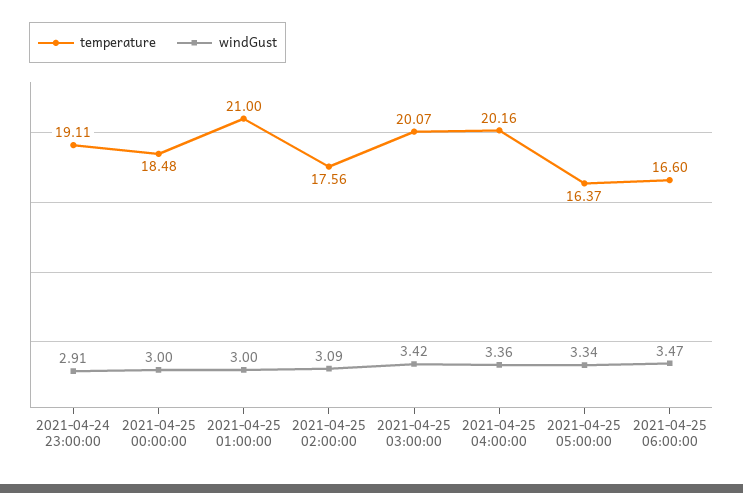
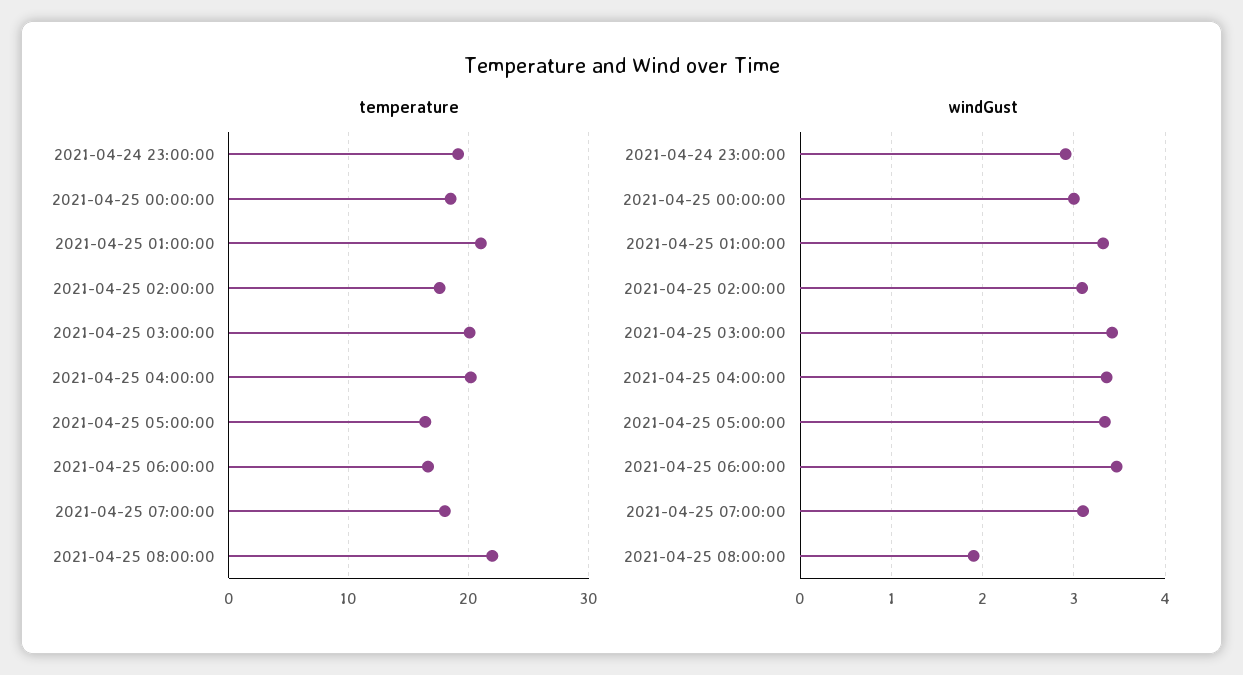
windGust, 2021-04-25 01:00:00: 3 -> 3.3
temperature, 2021-04-25 07:00:00: none -> 18
temperature, 2021-04-25 08:00:00: none -> 22
windGust, 2021-04-25 07:00:00: none -> 3.1
windGust, 2021-04-25 08:00:00: none -> 1.9

